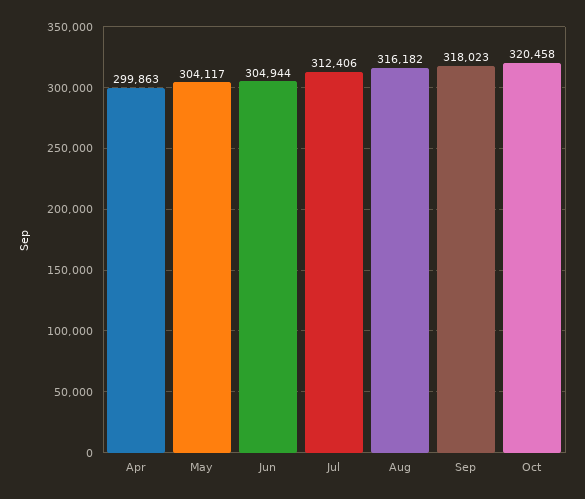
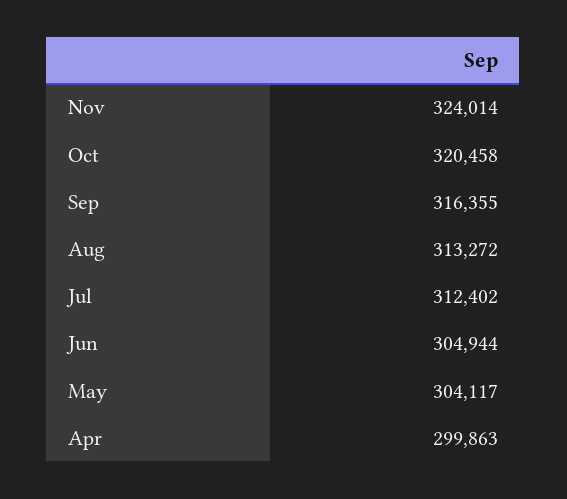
Jul: 312406 -> 312402
Aug: 316182 -> 313272
Sep: 318023 -> 316355
Nov: none -> 324014

